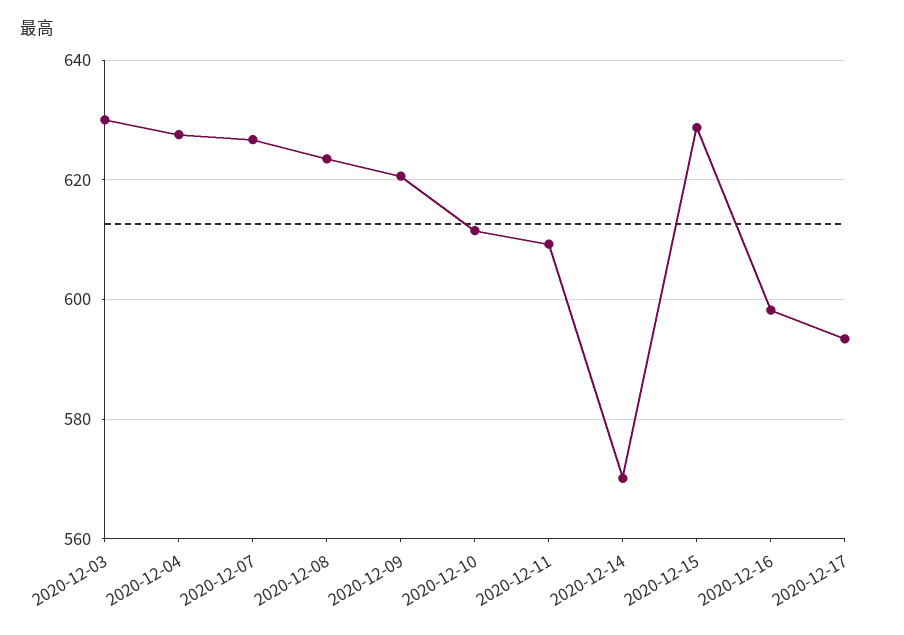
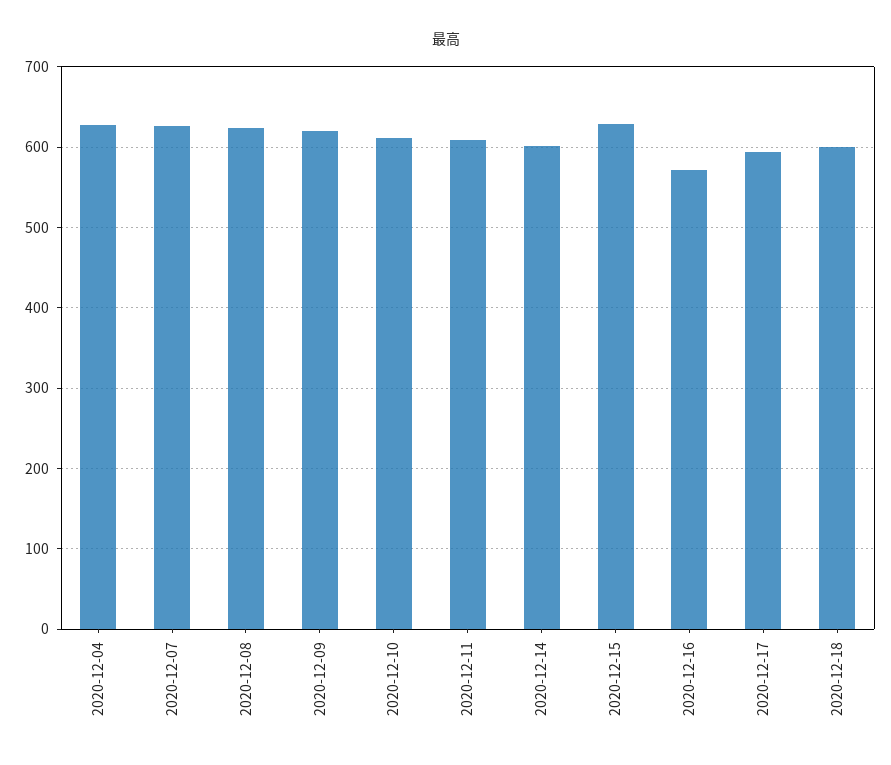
2020-12-03: 630 -> none
2020-12-14: 570 -> 600
2020-12-16: 598 -> 570
2020-12-18: none -> 600

